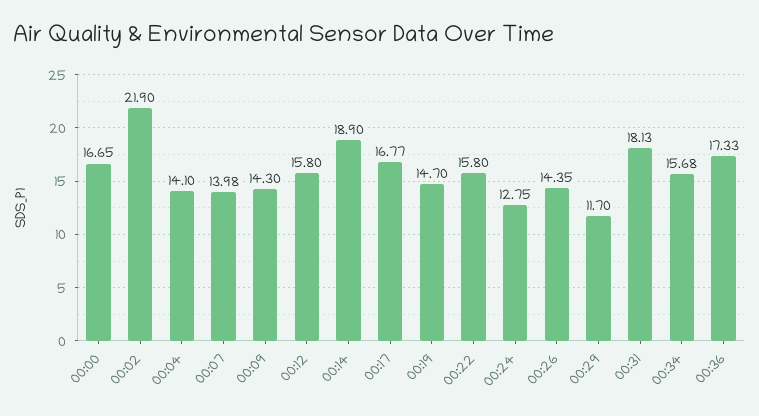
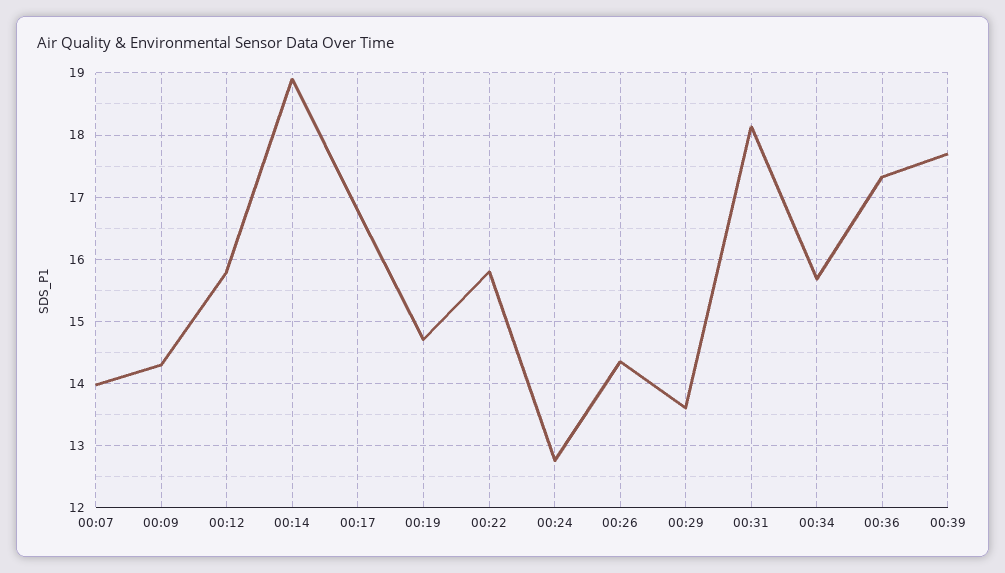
00:00: 16.65 -> none
00:02: 21.9 -> none
00:04: 14.1 -> none
00:29: 11.7 -> 13.6
00:39: none -> 17.7

